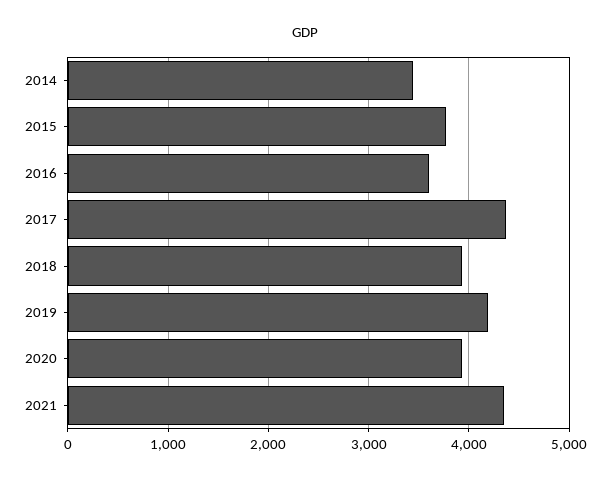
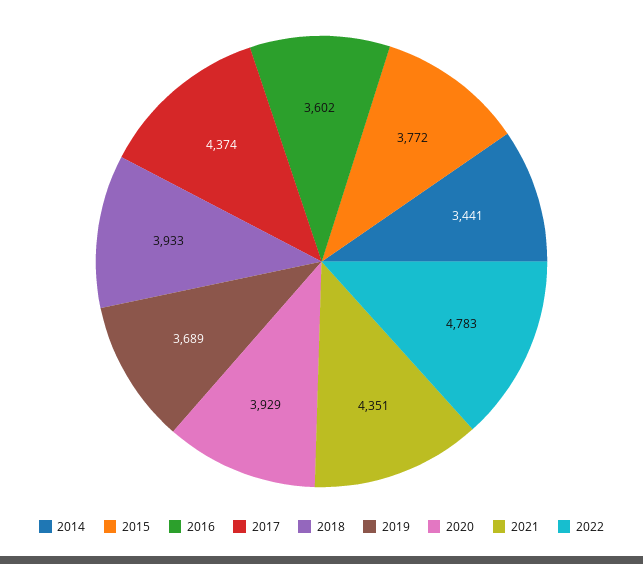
2019: 4200 -> 3689
2022: none -> 4783

